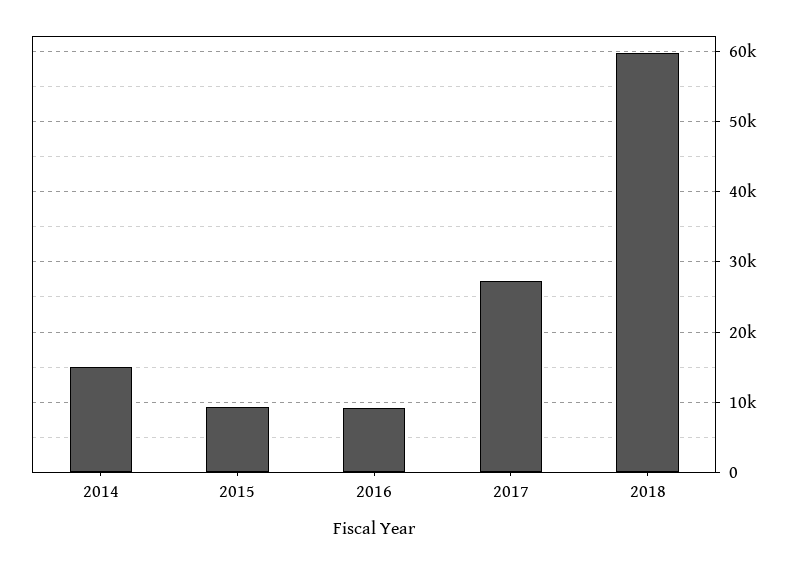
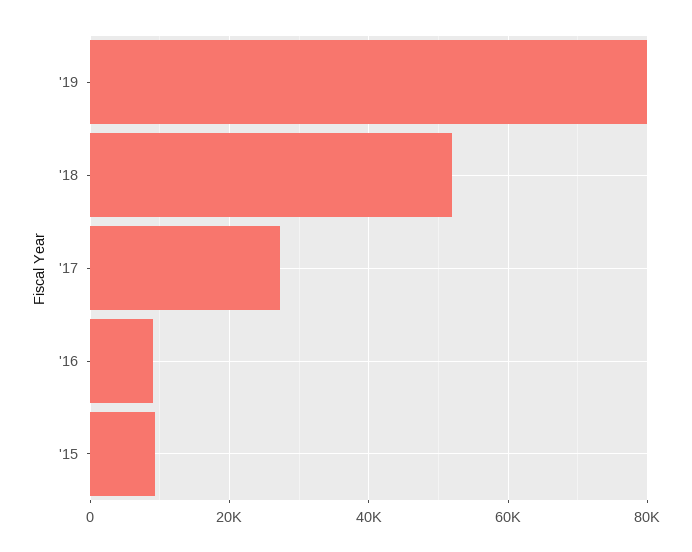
2014: 15000 -> none
2018: 60000 -> 52000
'19: none -> 80000

